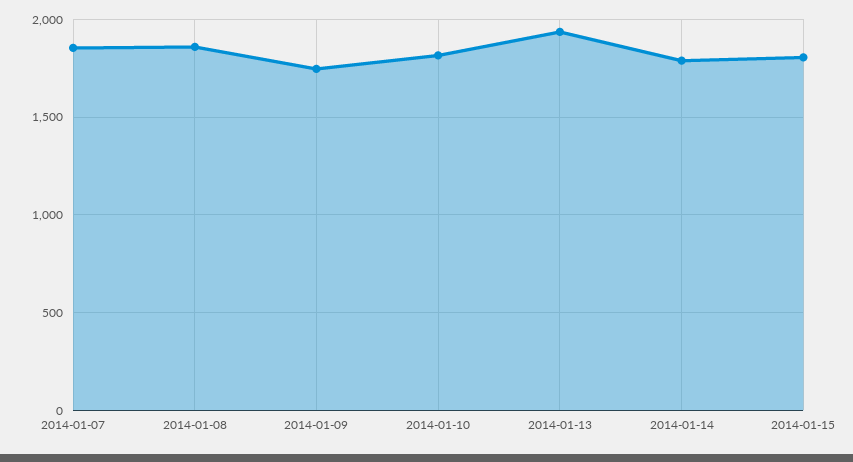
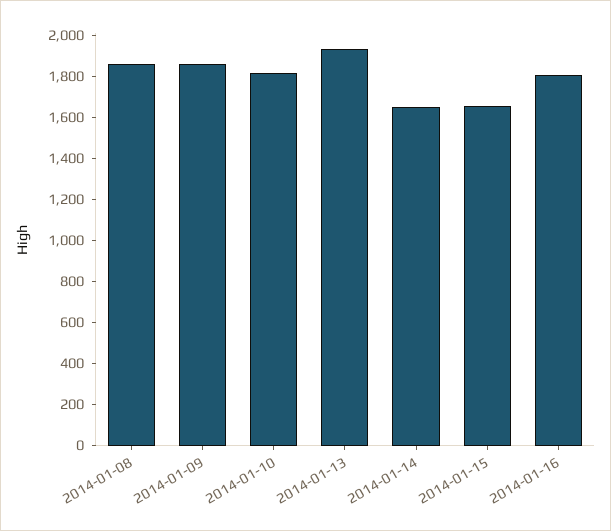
2014-01-07: 1850 -> none
2014-01-09: 1750 -> 1850
2014-01-14: 1800 -> 1650
2014-01-15: 1800 -> 1650
2014-01-16: none -> 1800

